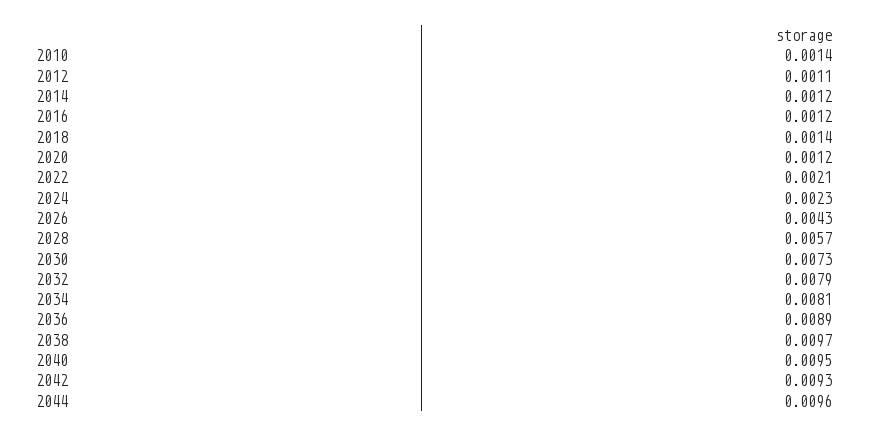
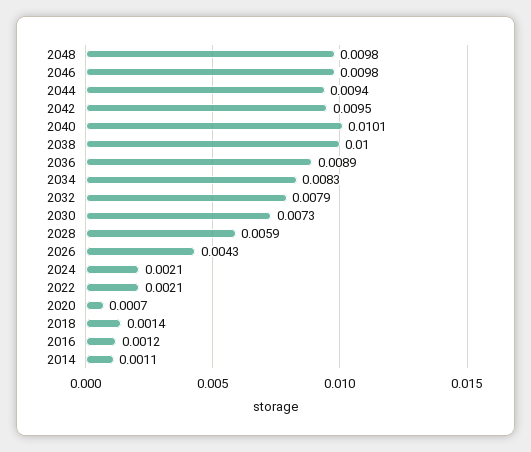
2010: 0.0014 -> none
2012: 0.0011 -> none
2014: 0.0012 -> 0.0011
2020: 0.0012 -> 0.0007
2024: 0.0023 -> 0.0021
2028: 0.0057 -> 0.0059
2034: 0.0081 -> 0.0083
2038: 0.0097 -> 0.01
2040: 0.0095 -> 0.0101
2042: 0.0093 -> 0.0095
2044: 0.0096 -> 0.0094
2048: none -> 0.0098
2046: none -> 0.0098

